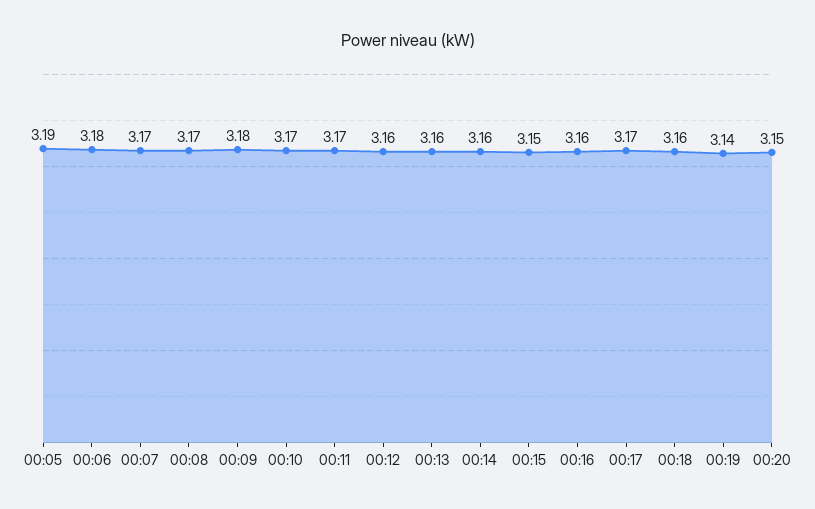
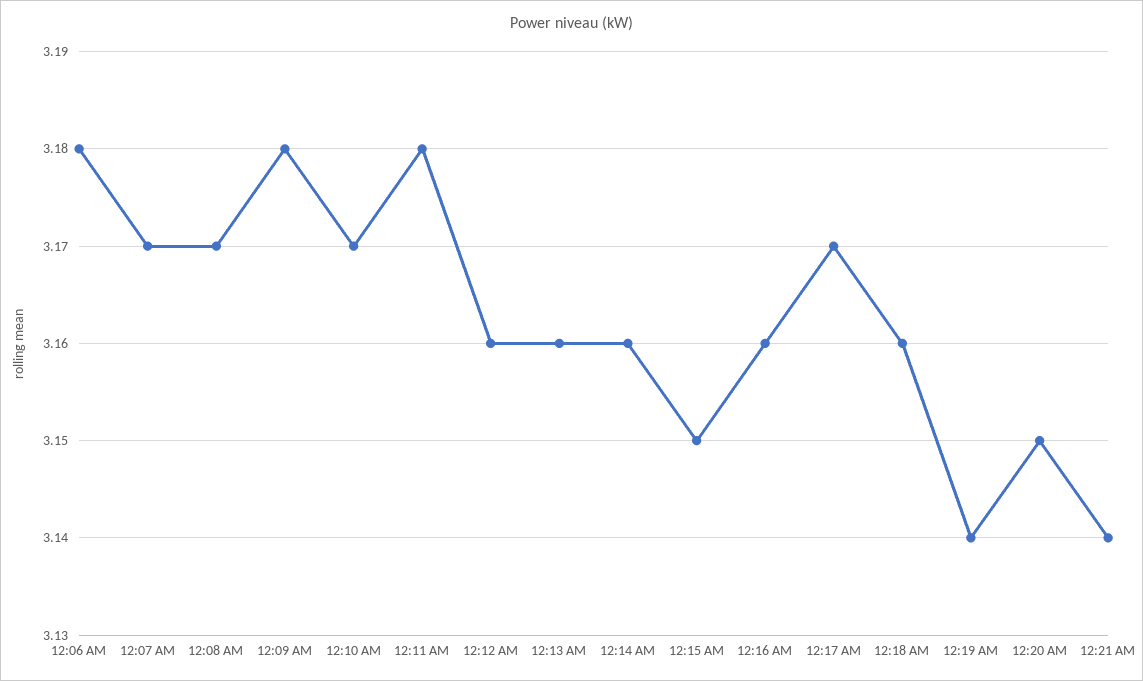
00:05: 3.19 -> none
00:11: 3.17 -> 3.18
12:21 AM: none -> 3.14

